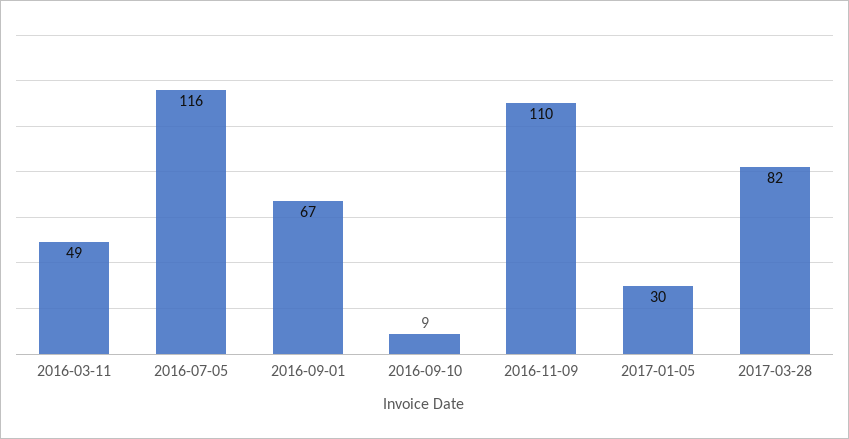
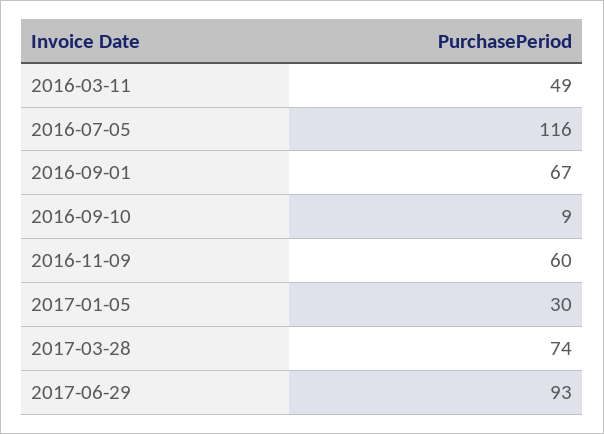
2016-11-09: 110 -> 60
2017-03-28: 82 -> 74
2017-06-29: none -> 93

